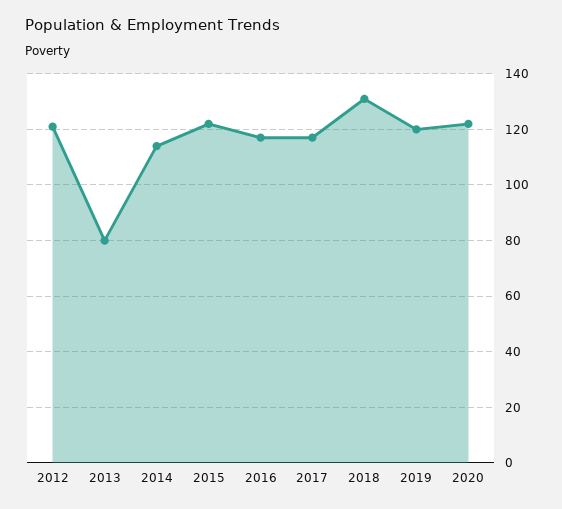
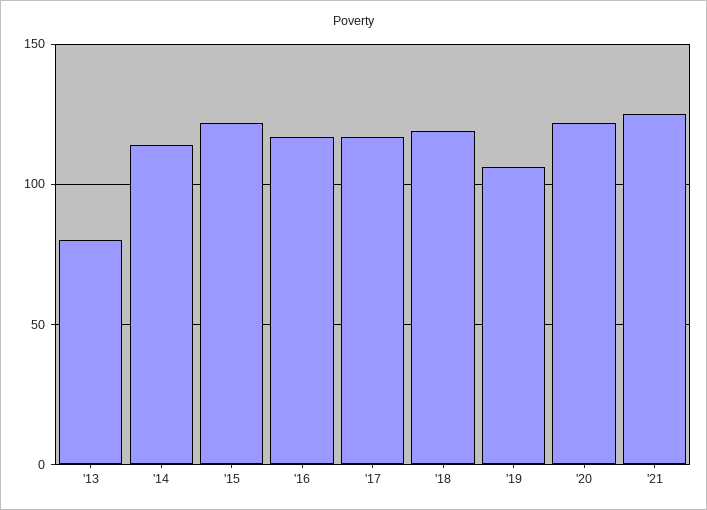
2012: 120 -> none
2018: 130 -> 120
2019: 120 -> 105
'21: none -> 125

